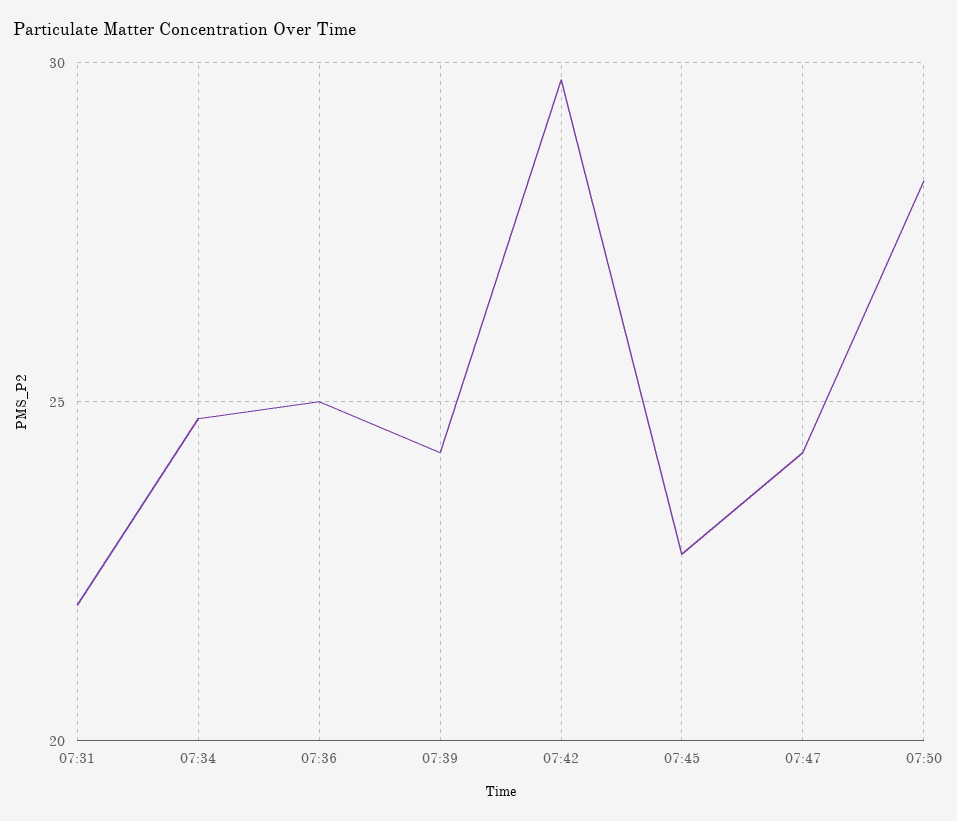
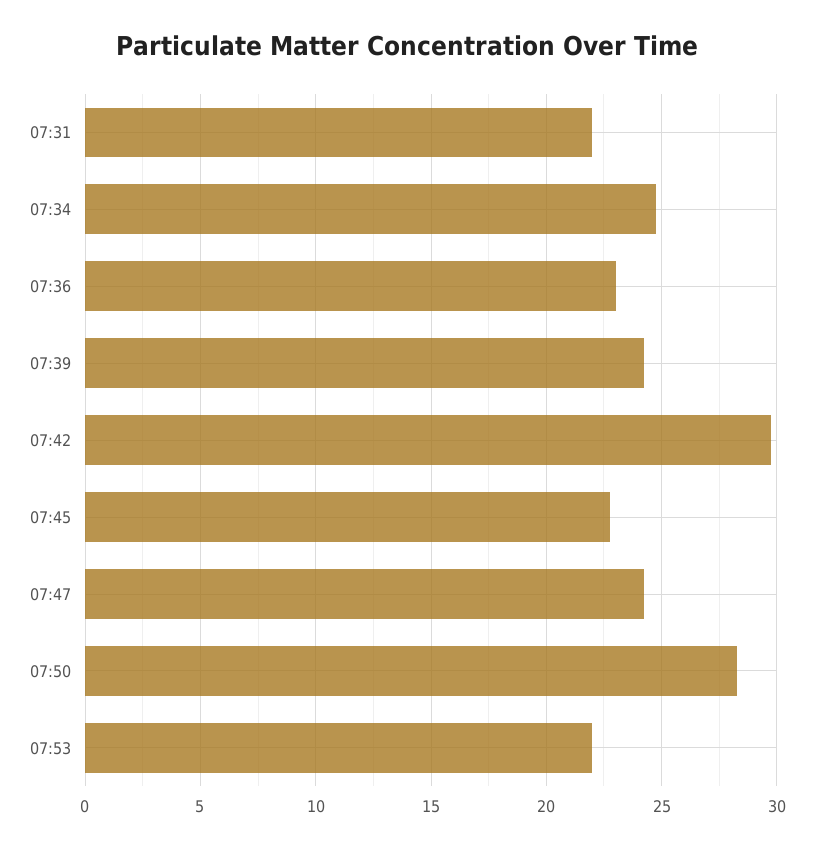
07:36: 25 -> 23
07:53: none -> 22

